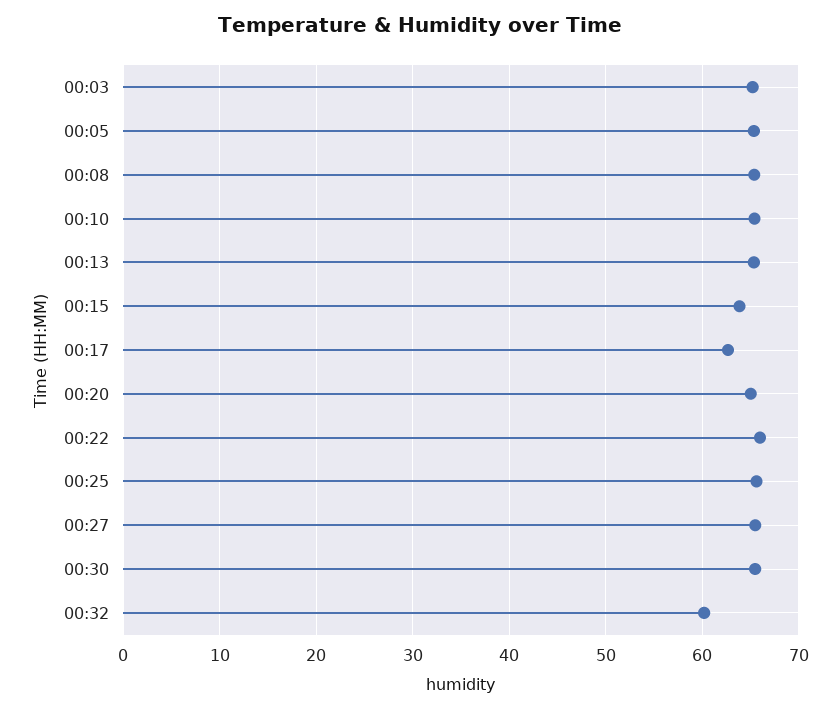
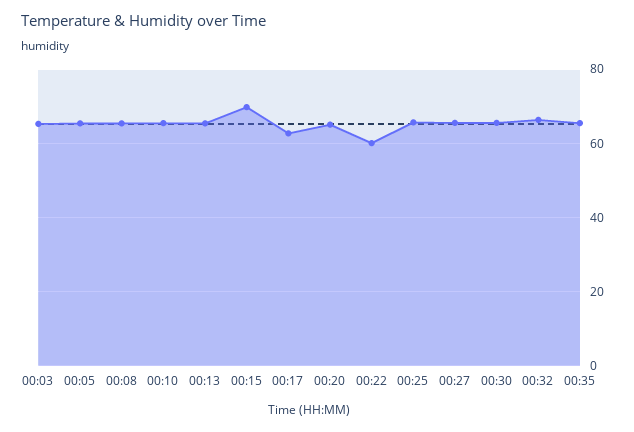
00:15: 64 -> 70
00:22: 66 -> 60
00:32: 60 -> 66
00:35: none -> 66

